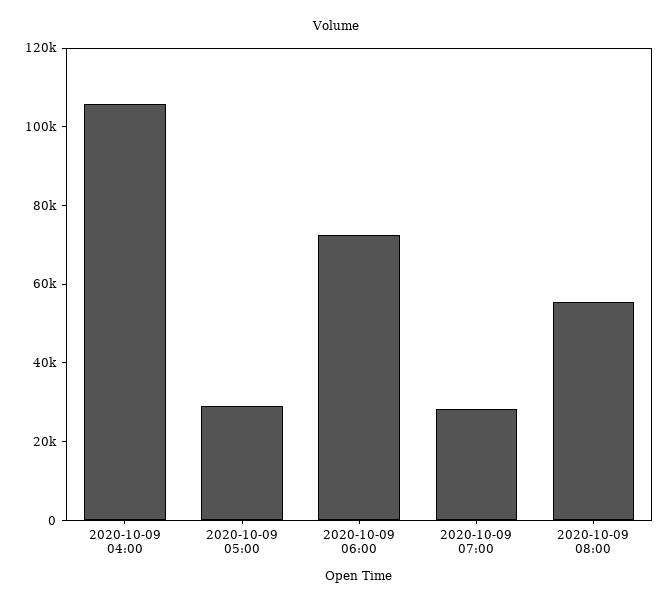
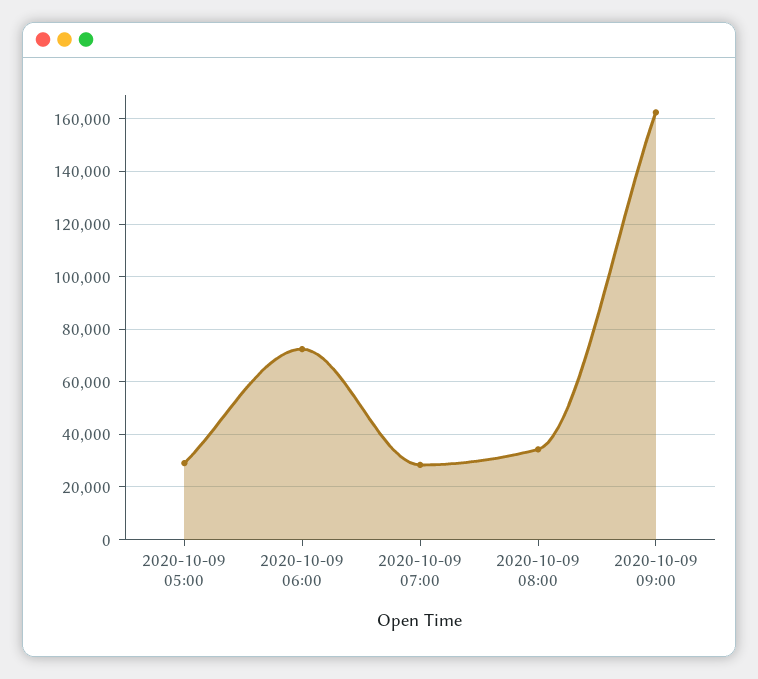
2020-10-09 04:00: 105000 -> none
2020-10-09 08:00: 55000 -> 35000
2020-10-09 09:00: none -> 162500

